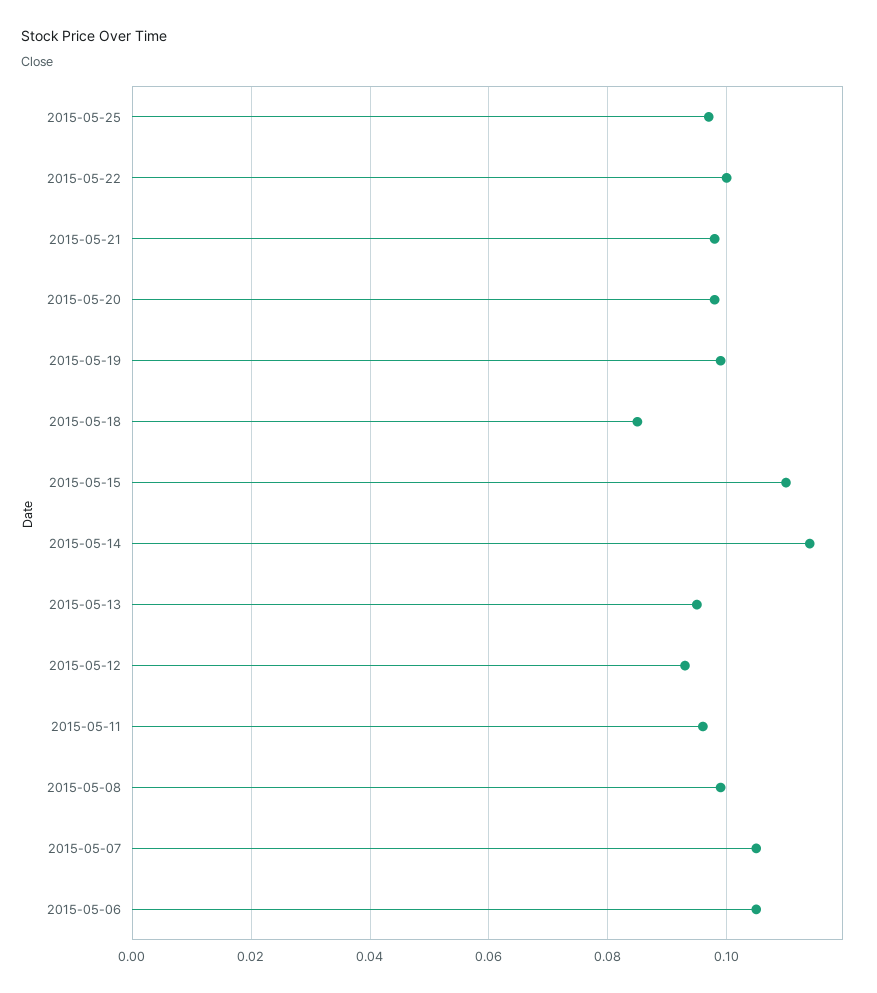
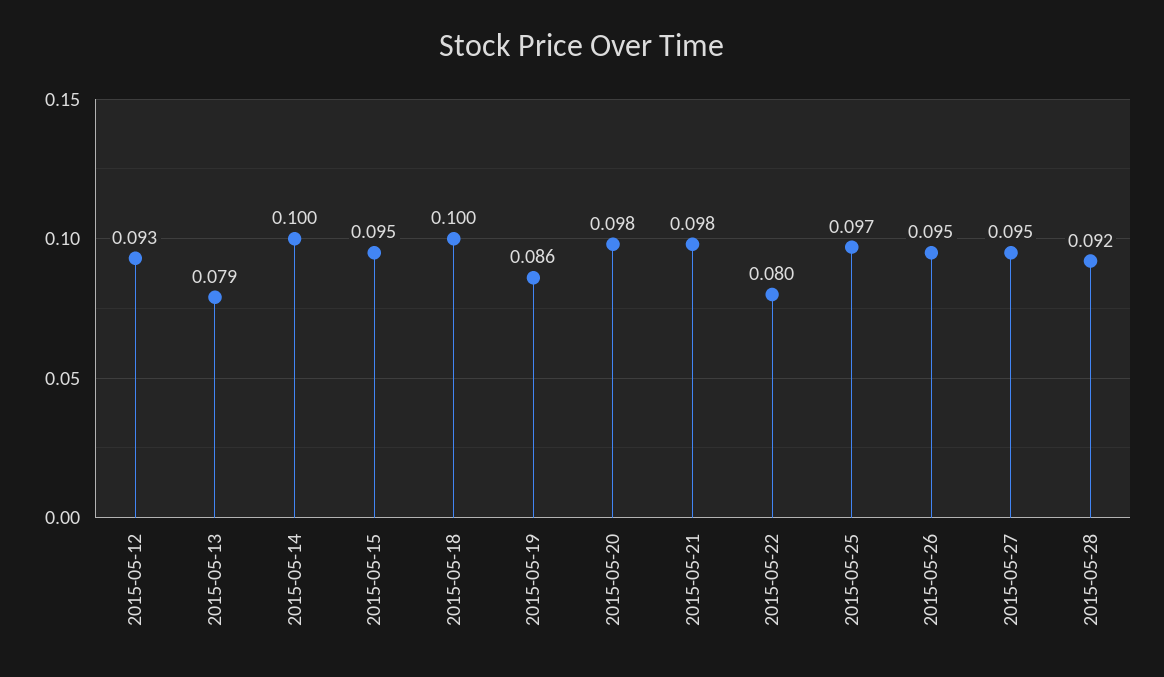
2015-05-22: 0.1 -> 0.08
2015-05-19: 0.1 -> 0.086
2015-05-18: 0.085 -> 0.1
2015-05-15: 0.11 -> 0.095
2015-05-14: 0.115 -> 0.1
2015-05-13: 0.095 -> 0.079
2015-05-11: 0.095 -> none
2015-05-08: 0.1 -> none
2015-05-07: 0.105 -> none
2015-05-06: 0.105 -> none
2015-05-26: none -> 0.095
2015-05-27: none -> 0.095
2015-05-28: none -> 0.092

